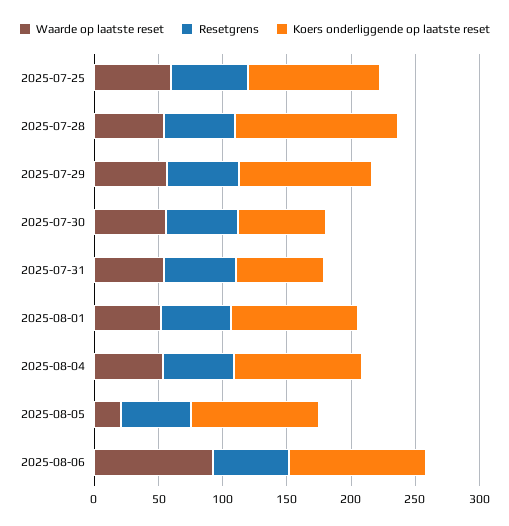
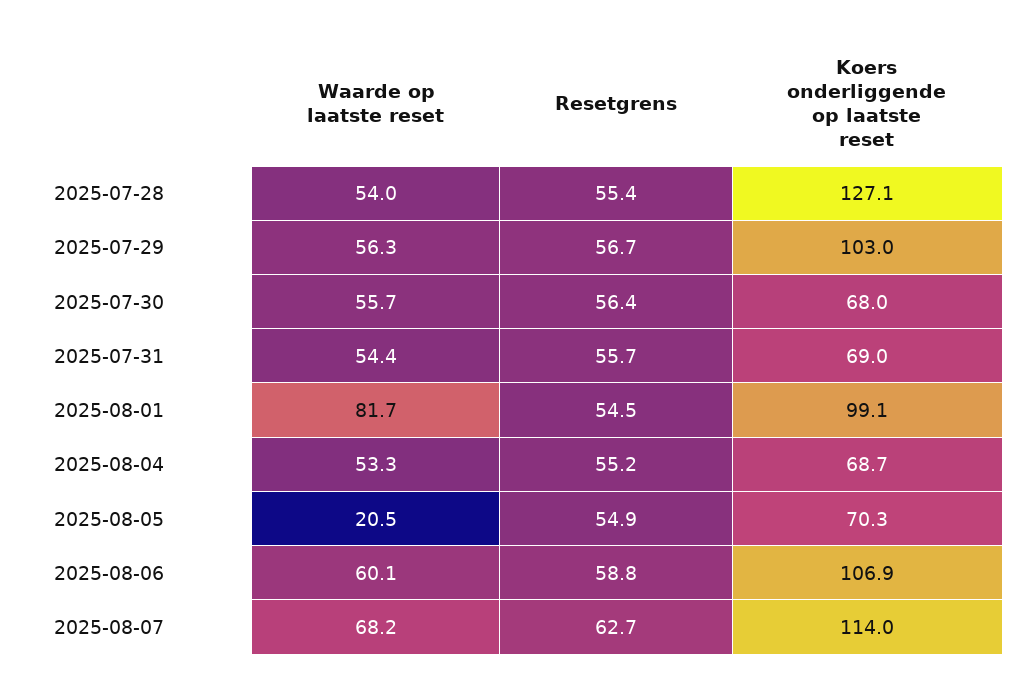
Waarde op laatste reset, 2025-07-25: 60 -> none
Resetgrens, 2025-07-25: 60 -> none
Koers onderliggende op laatste reset, 2025-07-25: 100 -> none
Waarde op laatste reset, 2025-08-01: 50 -> 81.7
Koers onderliggende op laatste reset, 2025-08-04: 100 -> 68.7
Koers onderliggende op laatste reset, 2025-08-05: 100 -> 70.3
Waarde op laatste reset, 2025-08-06: 90 -> 60.1
Waarde op laatste reset, 2025-08-07: none -> 68.2
Resetgrens, 2025-08-07: none -> 62.7
Koers onderliggende op laatste reset, 2025-08-07: none -> 114

